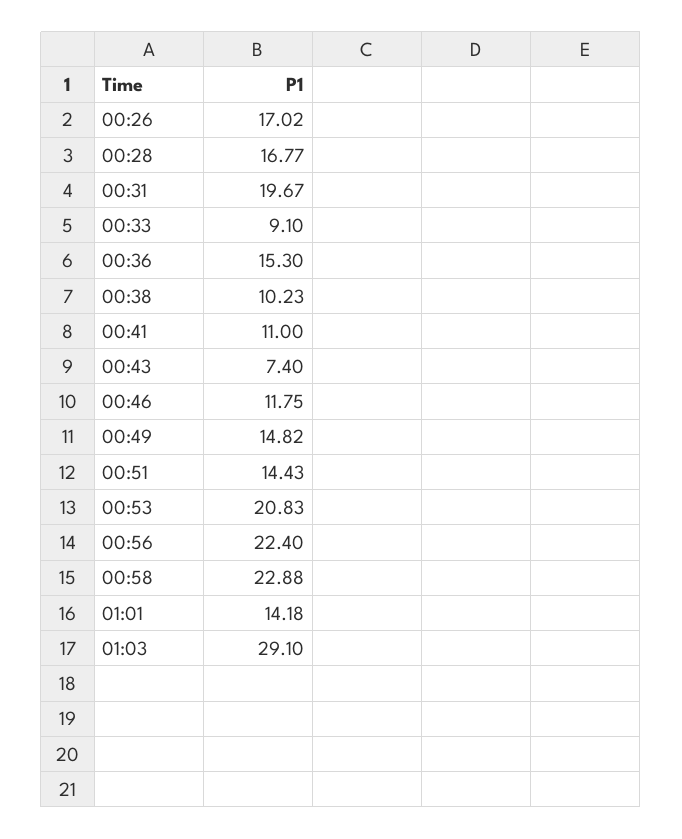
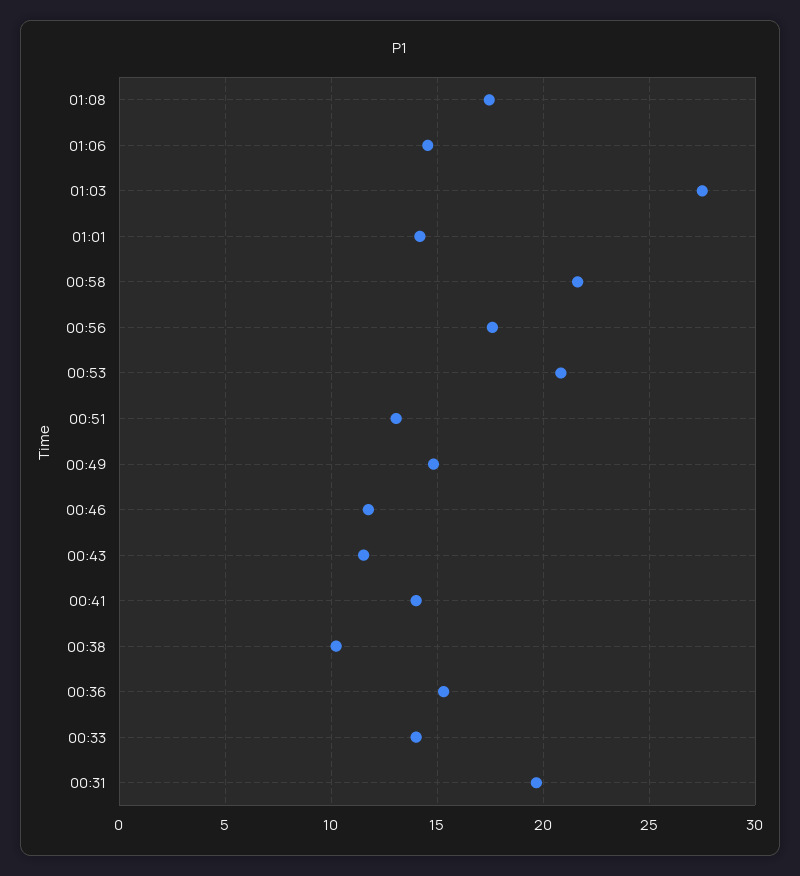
00:26: 17.02 -> none
00:28: 16.77 -> none
00:33: 9.1 -> 14
00:41: 11 -> 14
00:43: 7.4 -> 11.5
00:51: 14.43 -> 13
00:56: 22.4 -> 17.5
00:58: 22.88 -> 21.5
01:03: 29.1 -> 27.5
01:08: none -> 17.5
01:06: none -> 14.5

